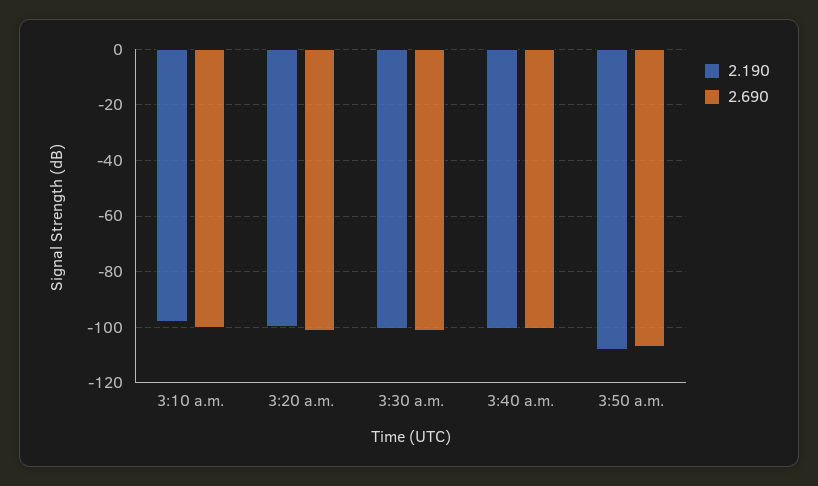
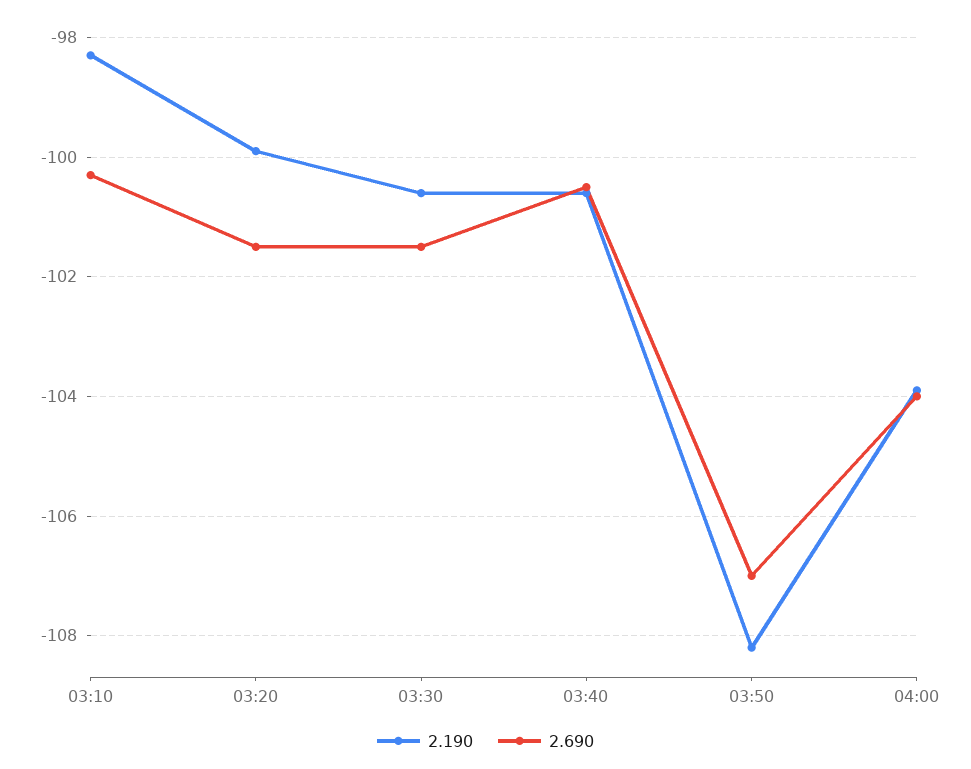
2.190, 04:00: none -> -104
2.690, 04:00: none -> -104

